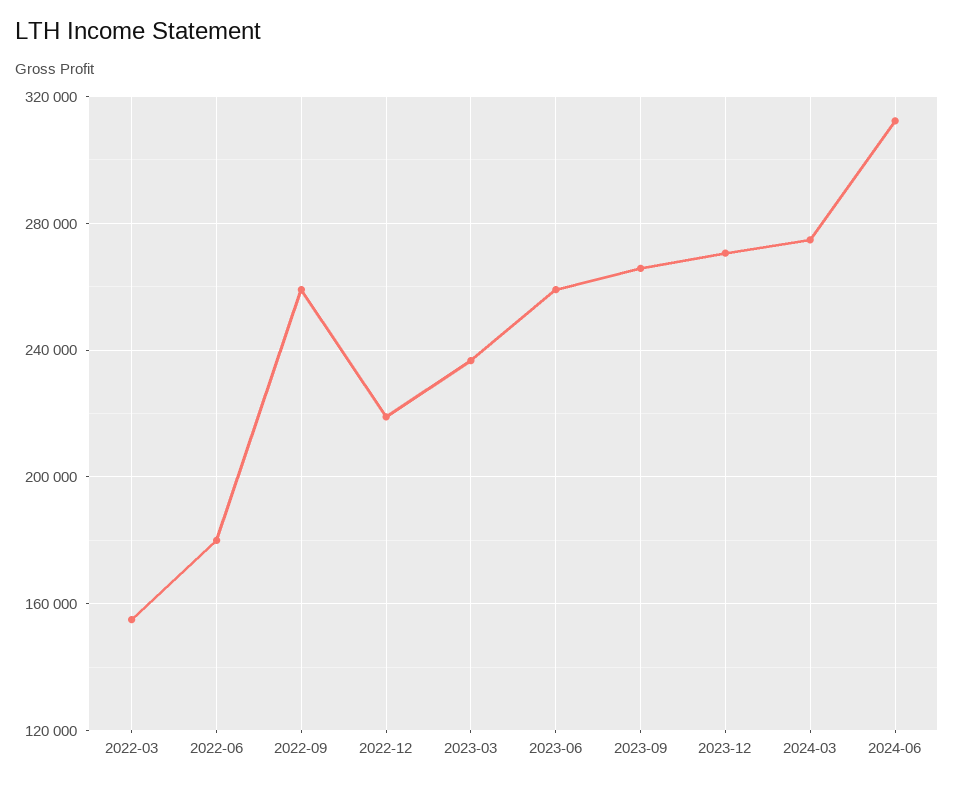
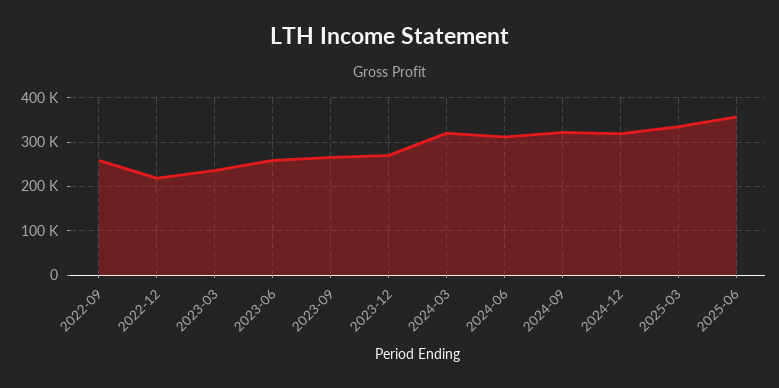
2022-03: 155000 -> none
2022-06: 180000 -> none
2024-03: 275000 -> 320000
2024-09: none -> 320000
2024-12: none -> 320000
2025-03: none -> 340000
2025-06: none -> 360000

